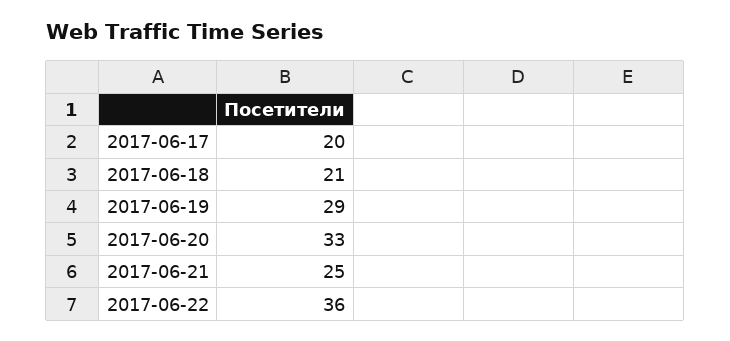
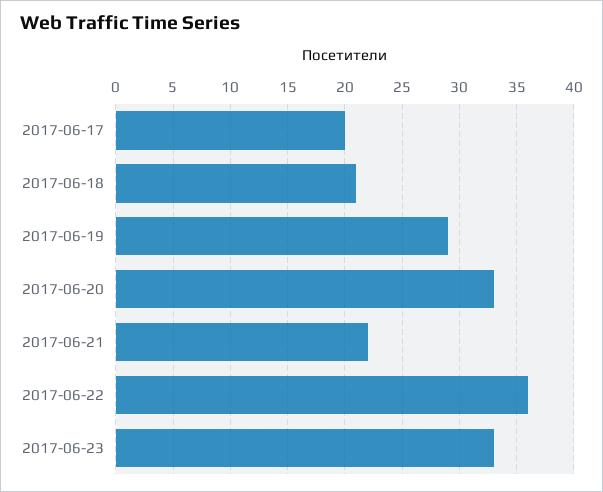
2017-06-21: 25 -> 22
2017-06-23: none -> 33

